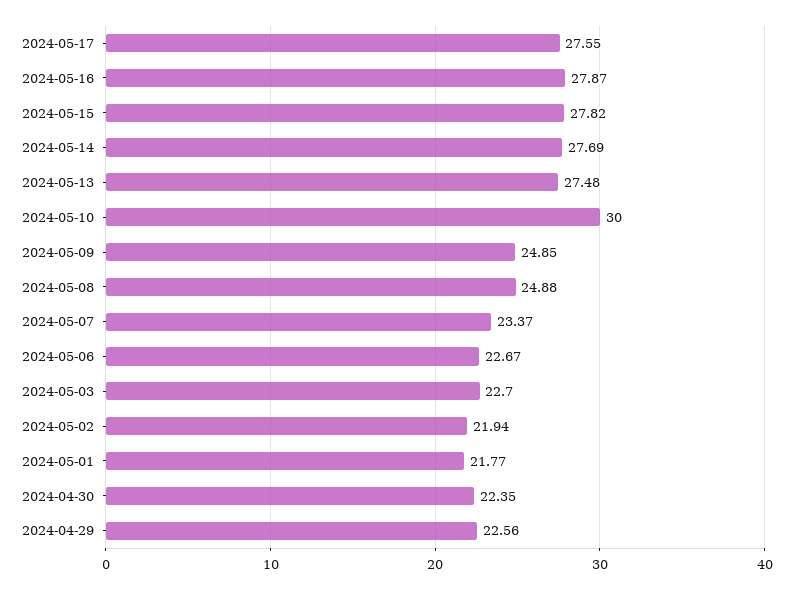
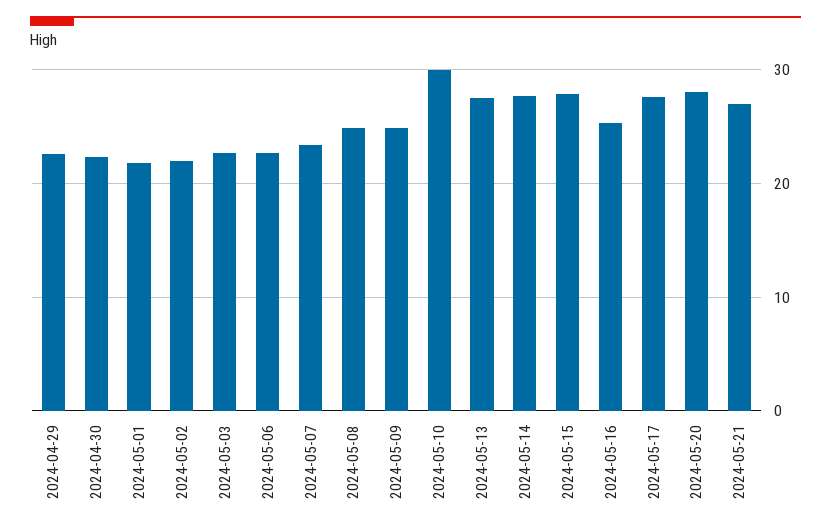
2024-05-16: 27.87 -> 25
2024-05-20: none -> 28
2024-05-21: none -> 27

